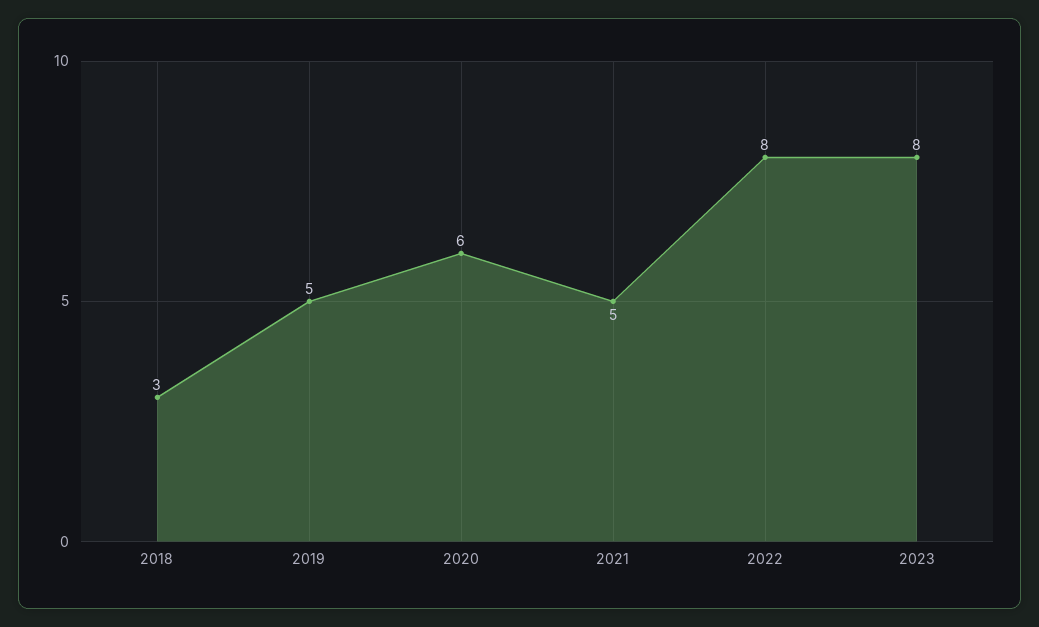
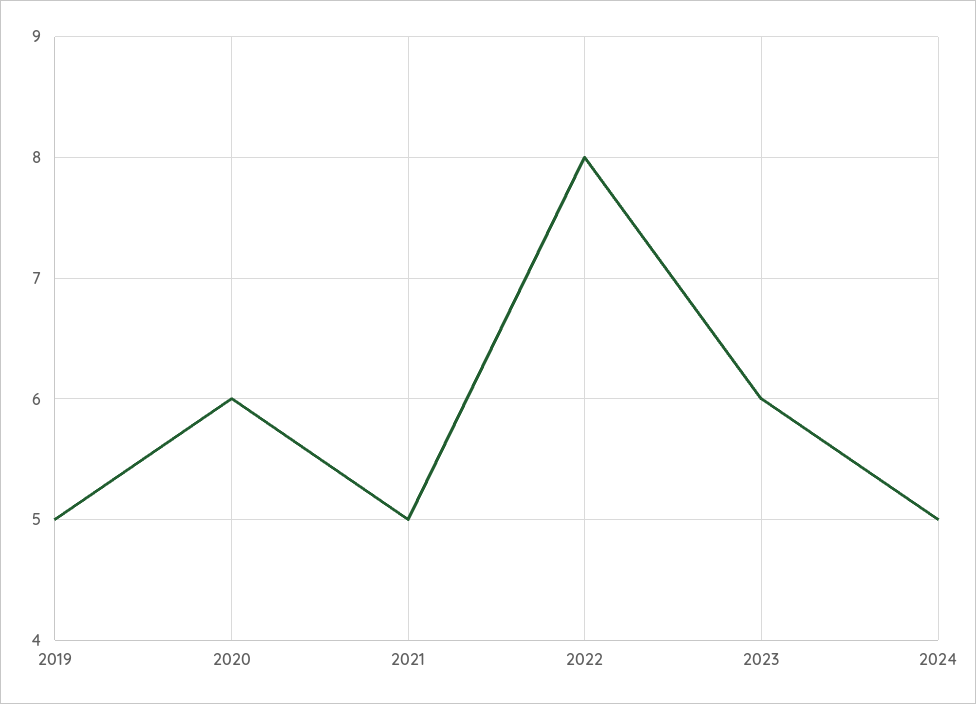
2018: 3 -> none
2023: 8 -> 6
2024: none -> 5

